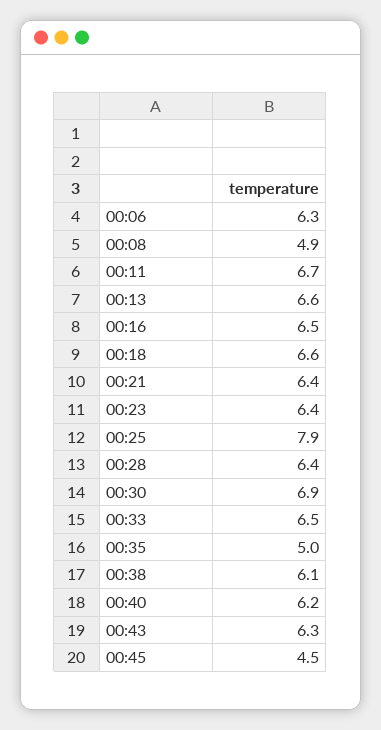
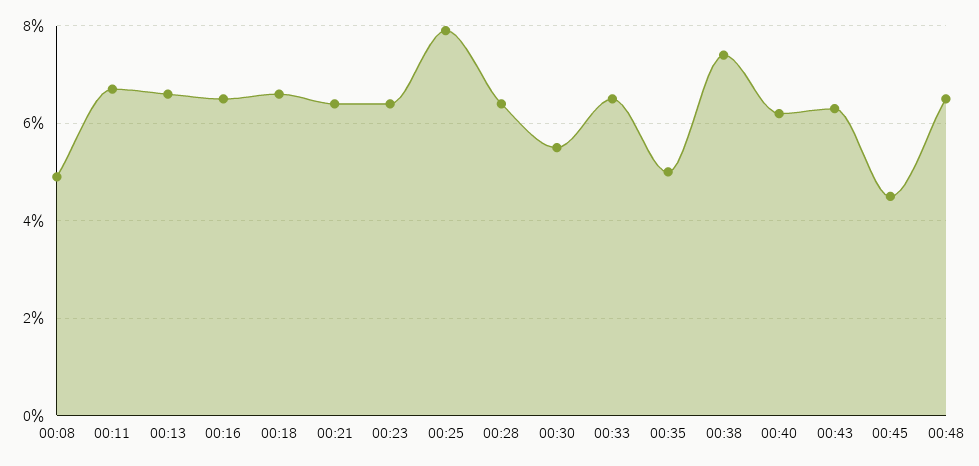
00:06: 6.3 -> none
00:30: 6.9 -> 5.5
00:38: 6.1 -> 7.5
00:48: none -> 6.5

